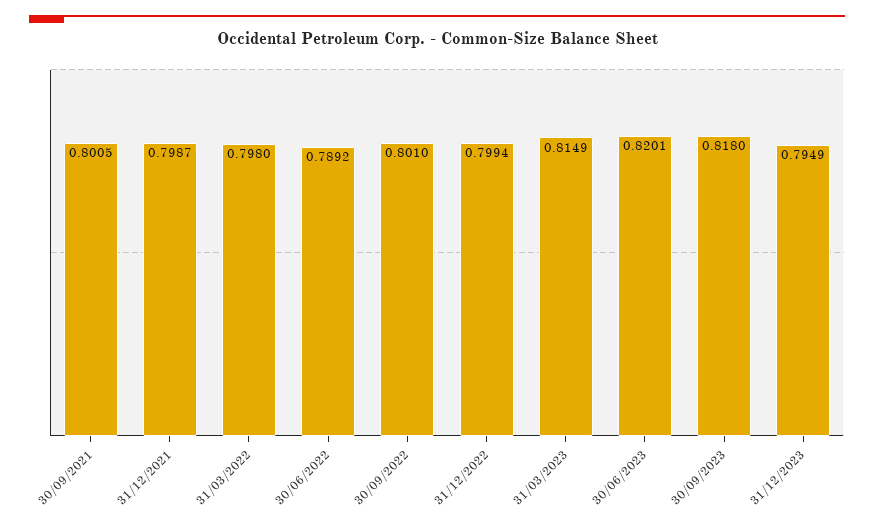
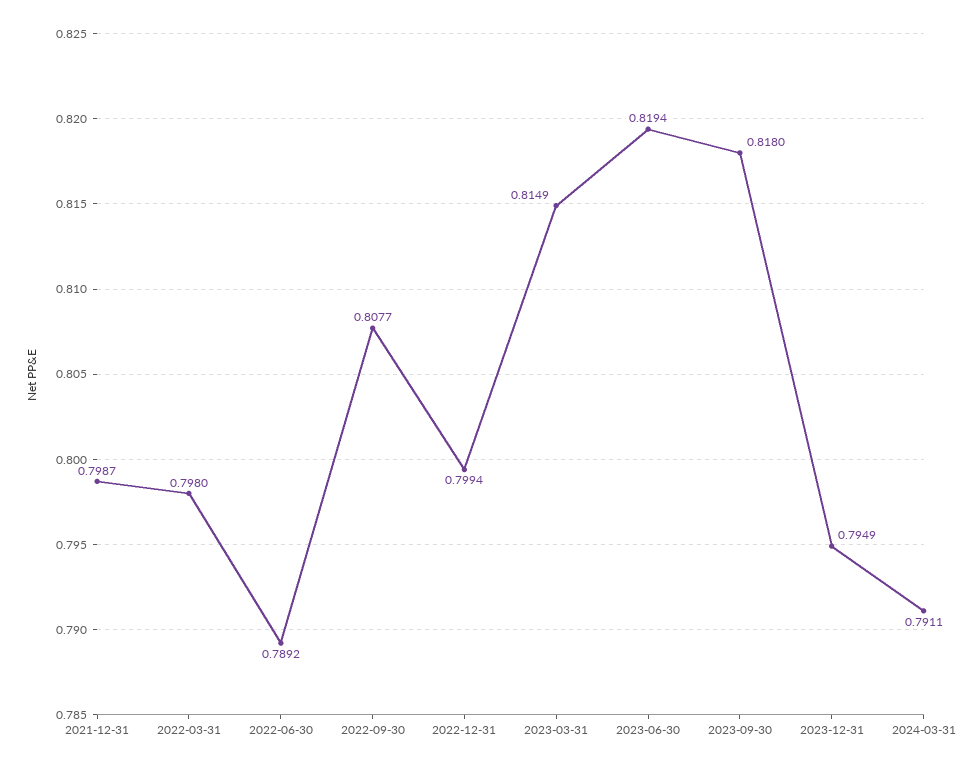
30/09/2021: 0.8005 -> none
30/09/2022: 0.801 -> 0.8077
30/06/2023: 0.8201 -> 0.8194
2024-03-31: none -> 0.7911

